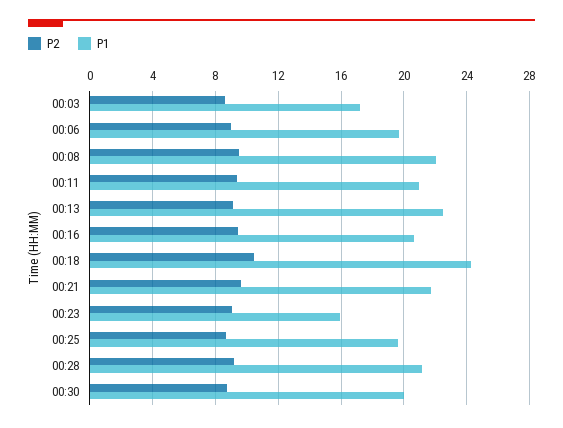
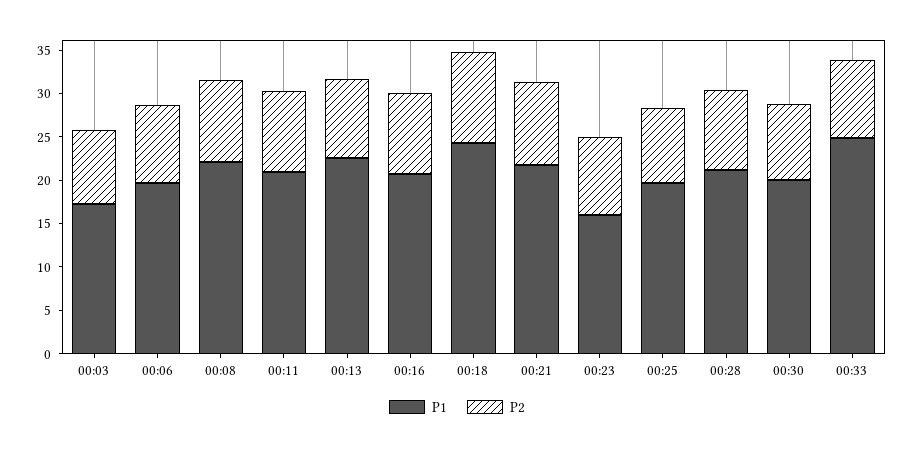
P1, 00:33: none -> 25
P2, 00:33: none -> 9

